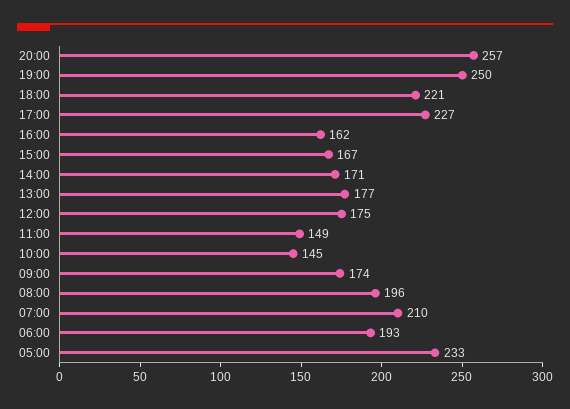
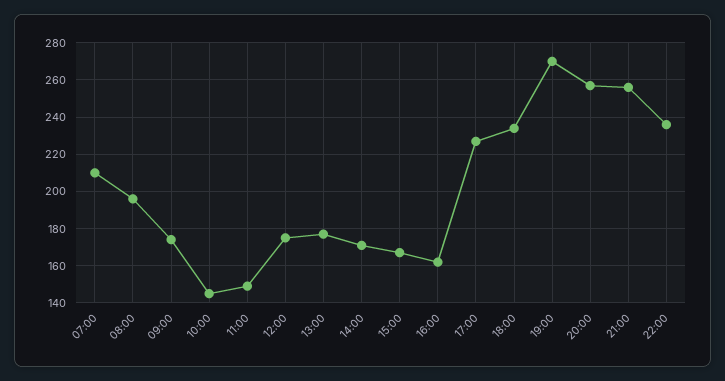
19:00: 250 -> 270
18:00: 221 -> 235
06:00: 193 -> none
05:00: 233 -> none
21:00: none -> 255
22:00: none -> 235

